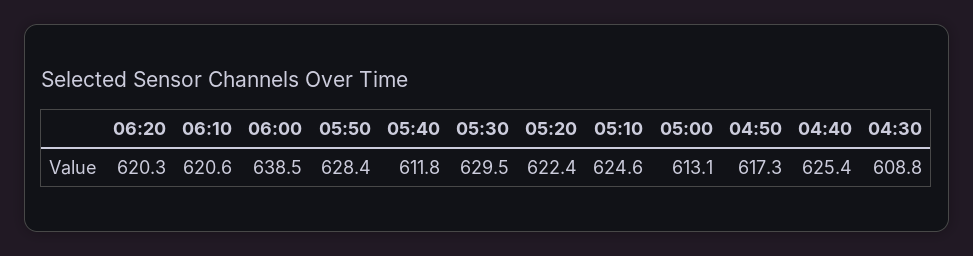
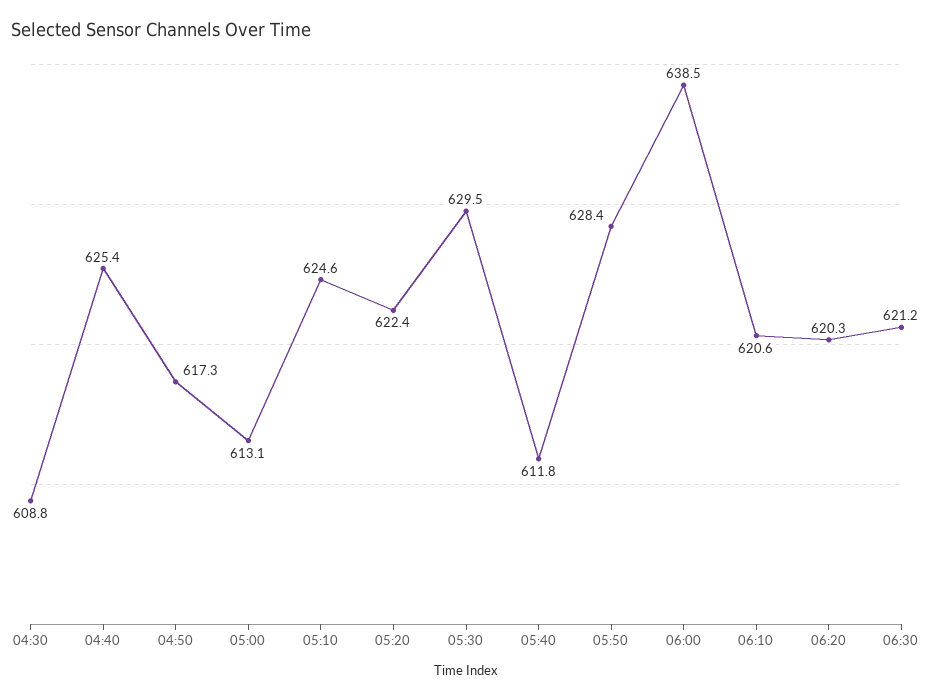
06:30: none -> 621.2

